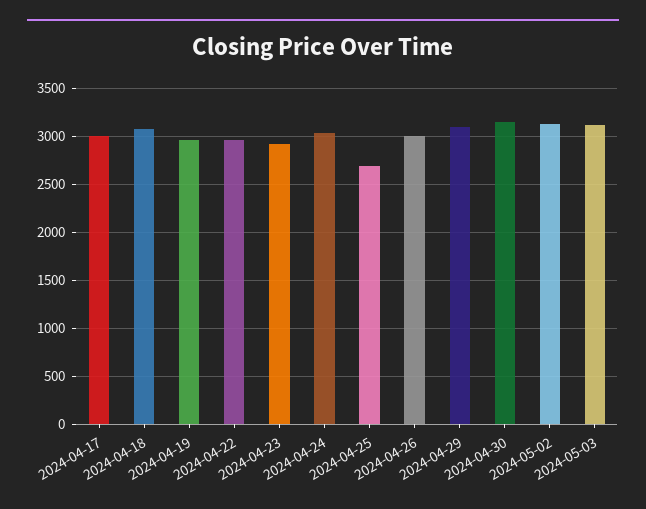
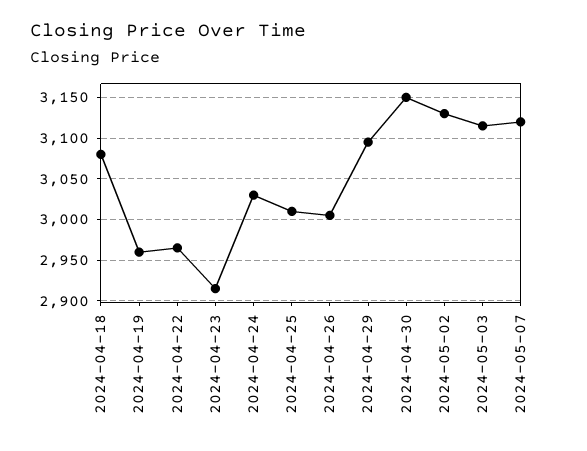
2024-04-17: 3000 -> none
2024-04-25: 2700 -> 3010
2024-05-07: none -> 3120

